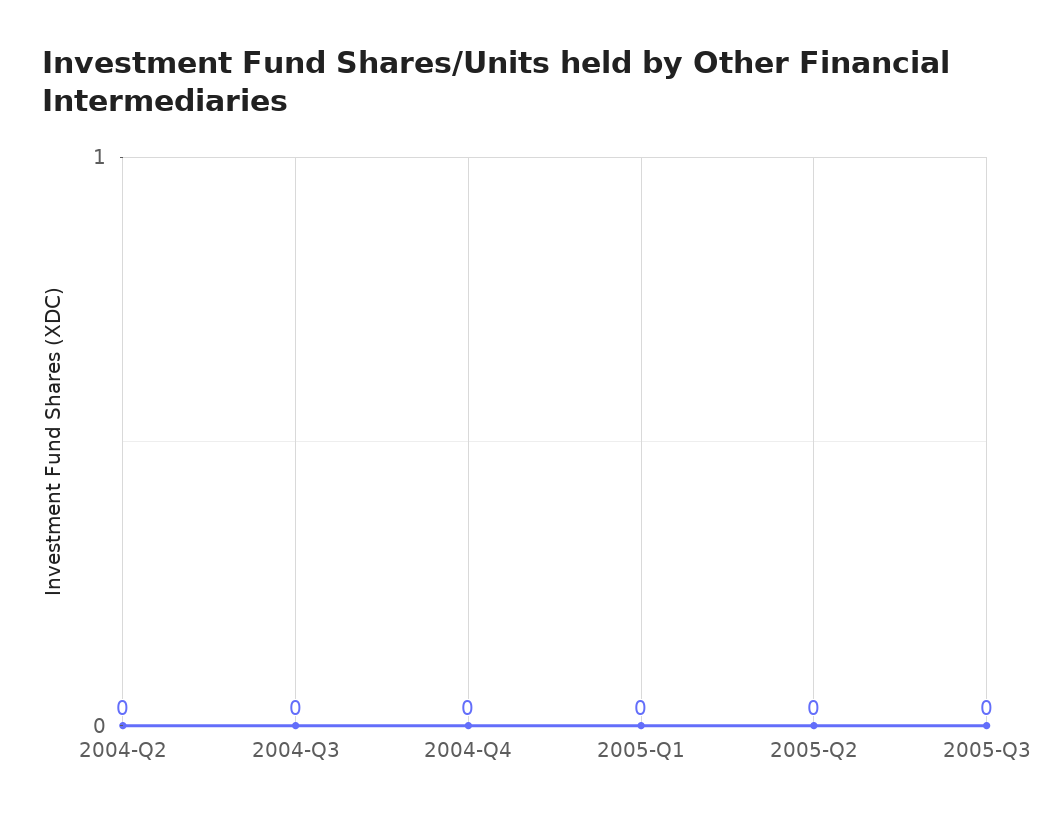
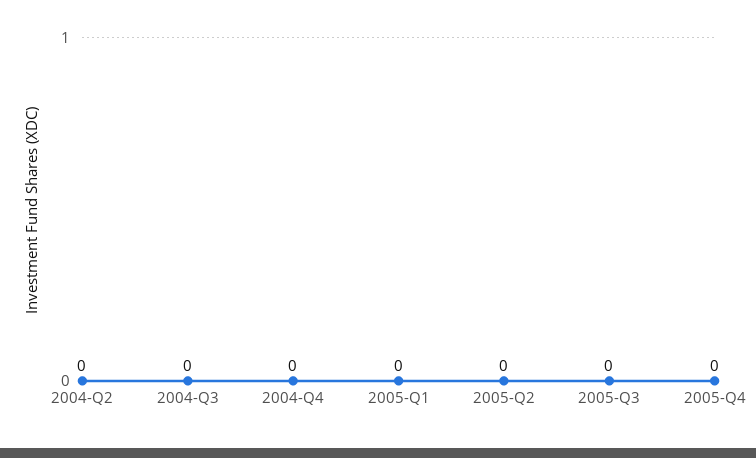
2005-Q4: none -> 0

